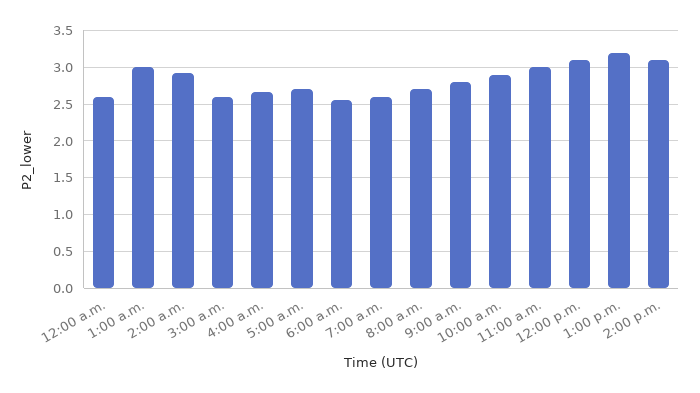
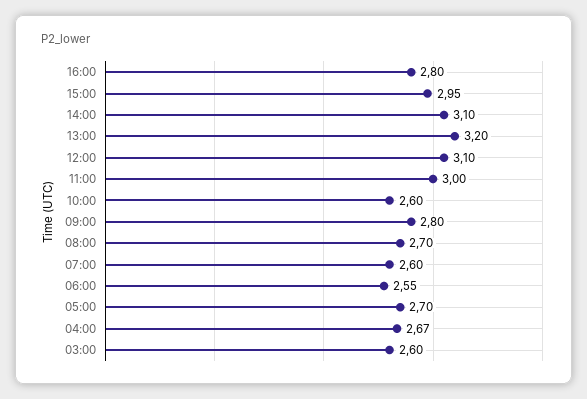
12:00 a.m.: 2.6 -> none
1:00 a.m.: 3 -> none
2:00 a.m.: 2.9 -> none
10:00 a.m.: 2.9 -> 2.6
16:00: none -> 2.8
15:00: none -> 2.95

